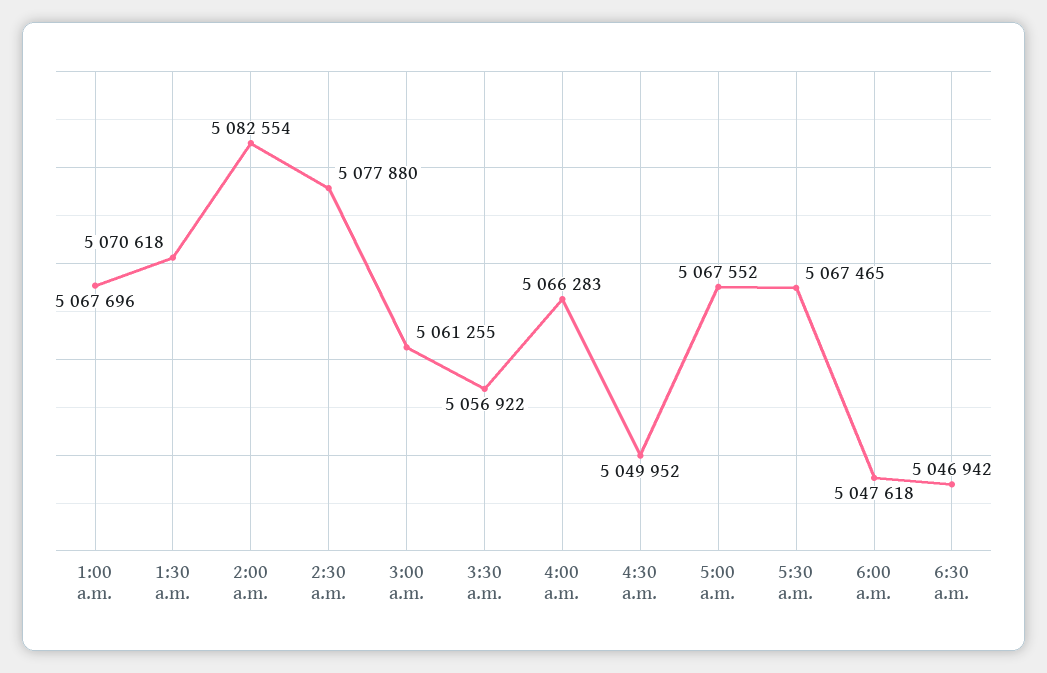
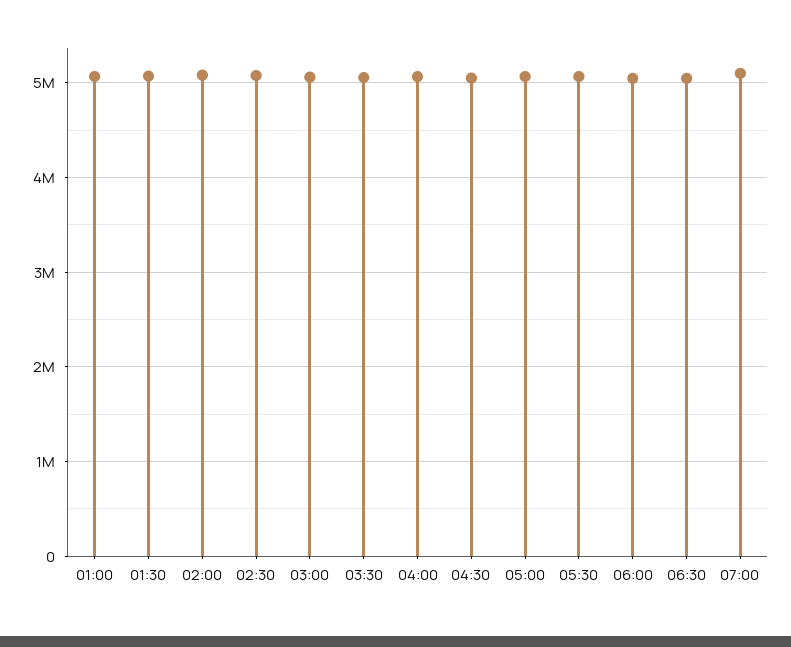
07:00: none -> 5100000

